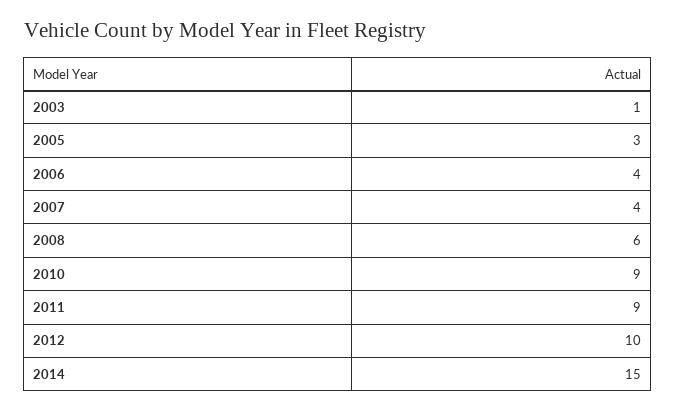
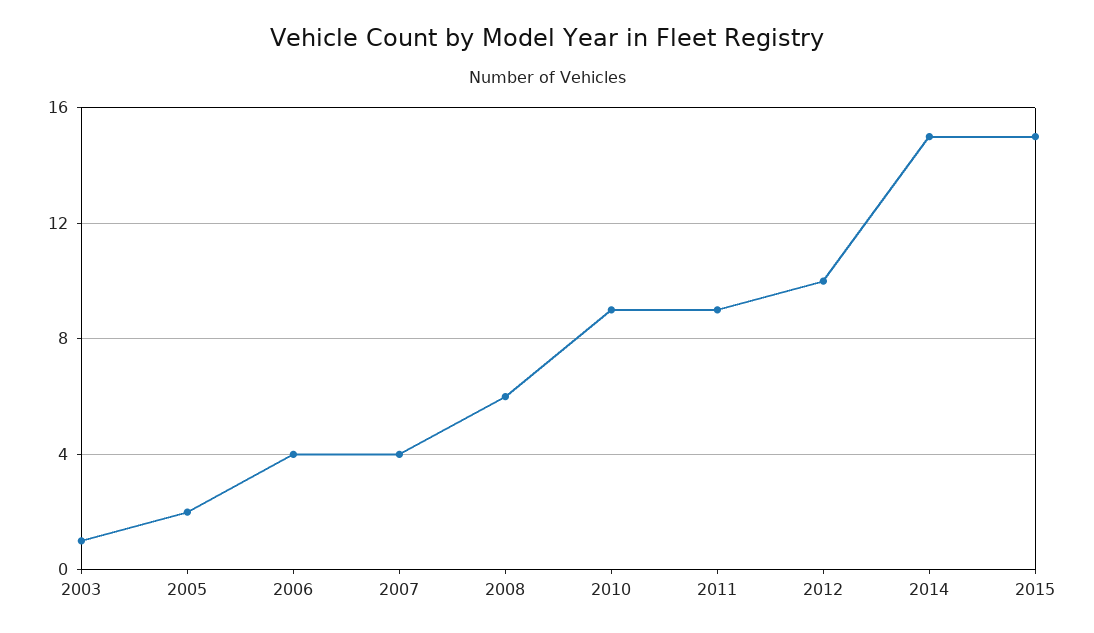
2005: 3 -> 2
2015: none -> 15

